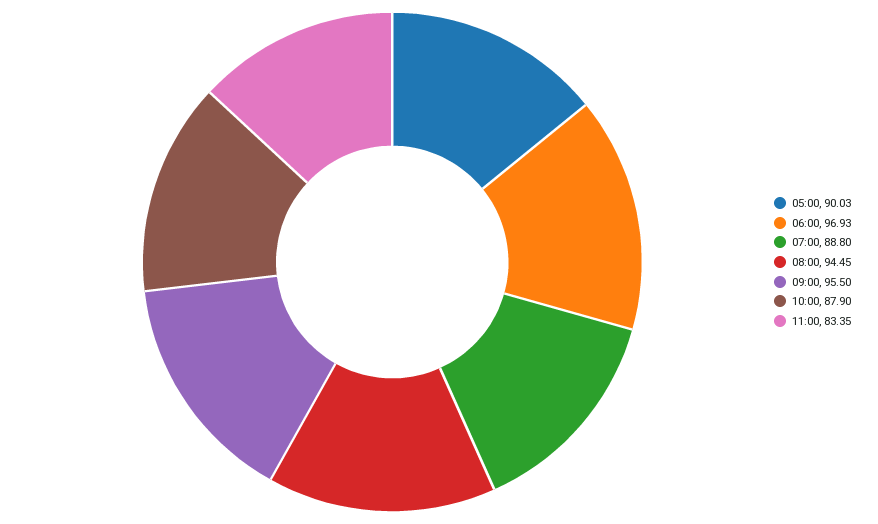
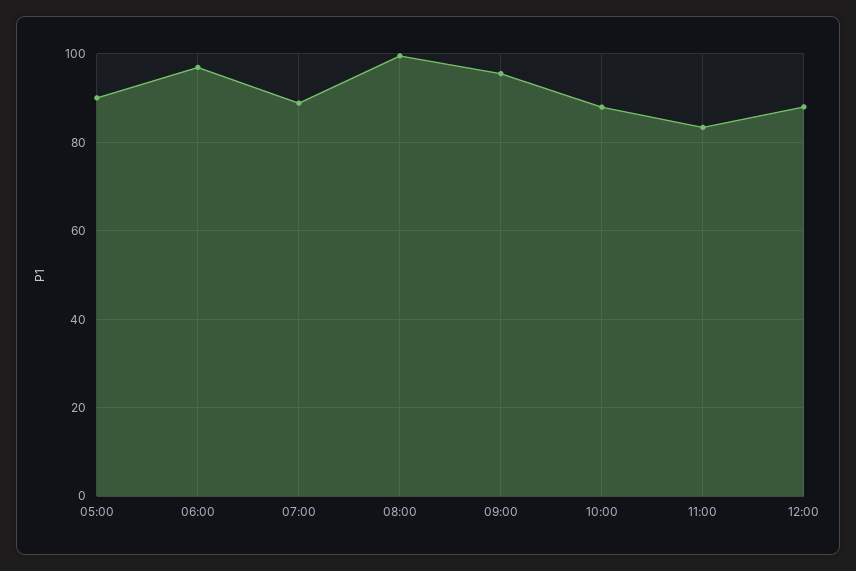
08:00: 94.45 -> 100
12:00: none -> 88

